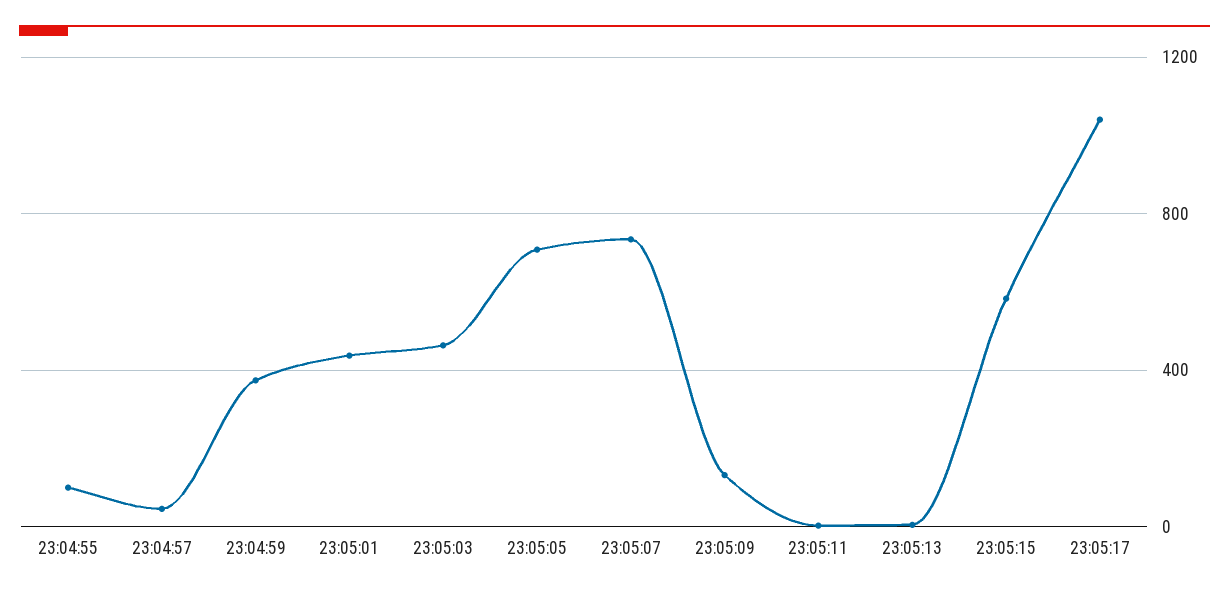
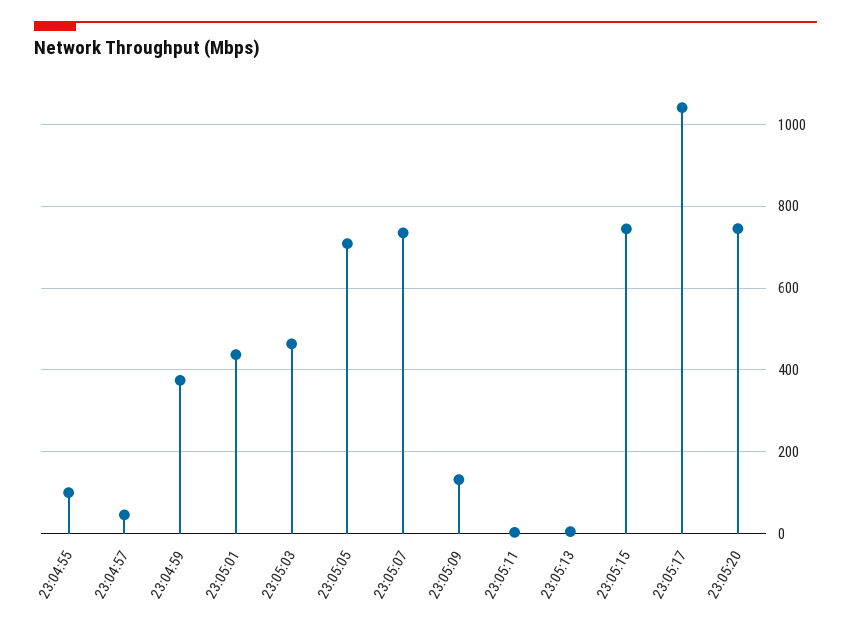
23:05:15: 600 -> 740
23:05:20: none -> 740

